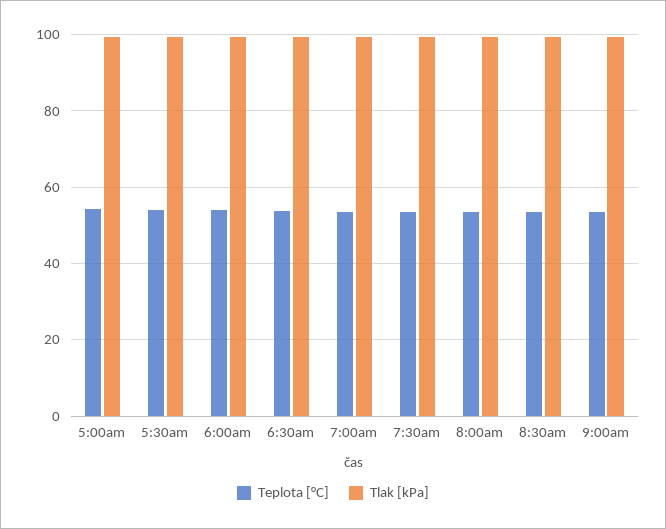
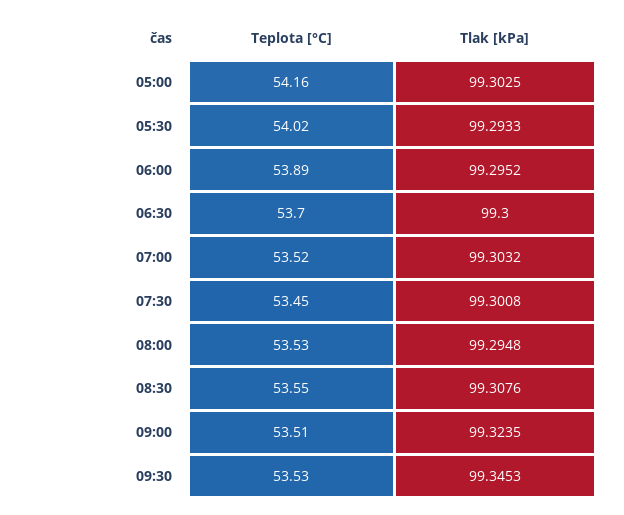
Teplota [°C], 09:30: none -> 53.53
Tlak [kPa], 09:30: none -> 99.3453

